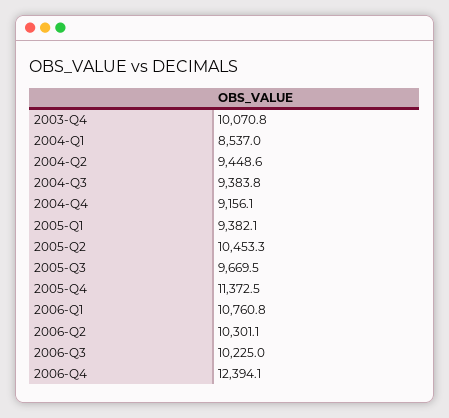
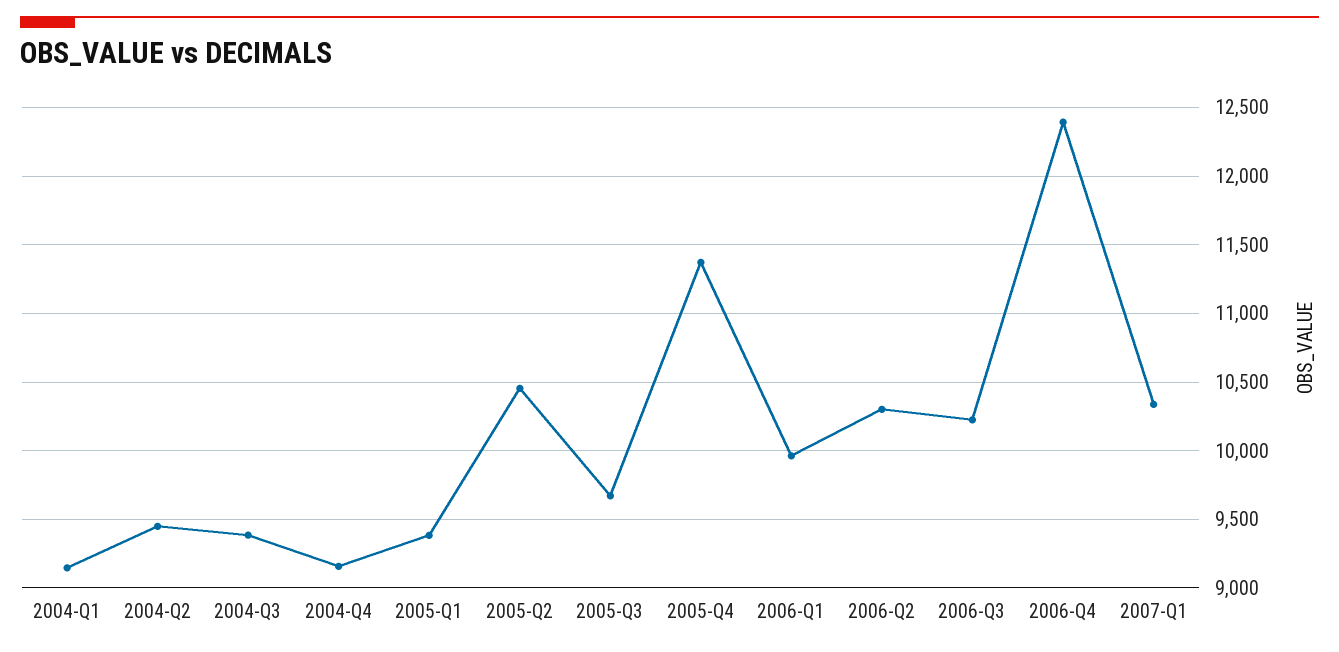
2003-Q4: 10070.8 -> none
2004-Q1: 8537 -> 9150
2006-Q1: 10760.8 -> 9950
2007-Q1: none -> 10350

